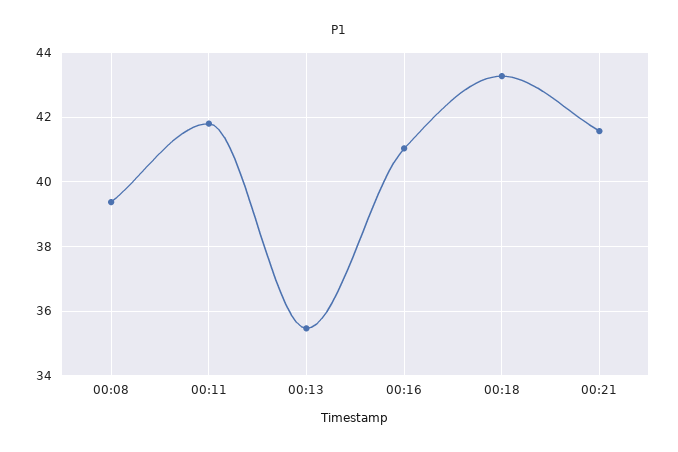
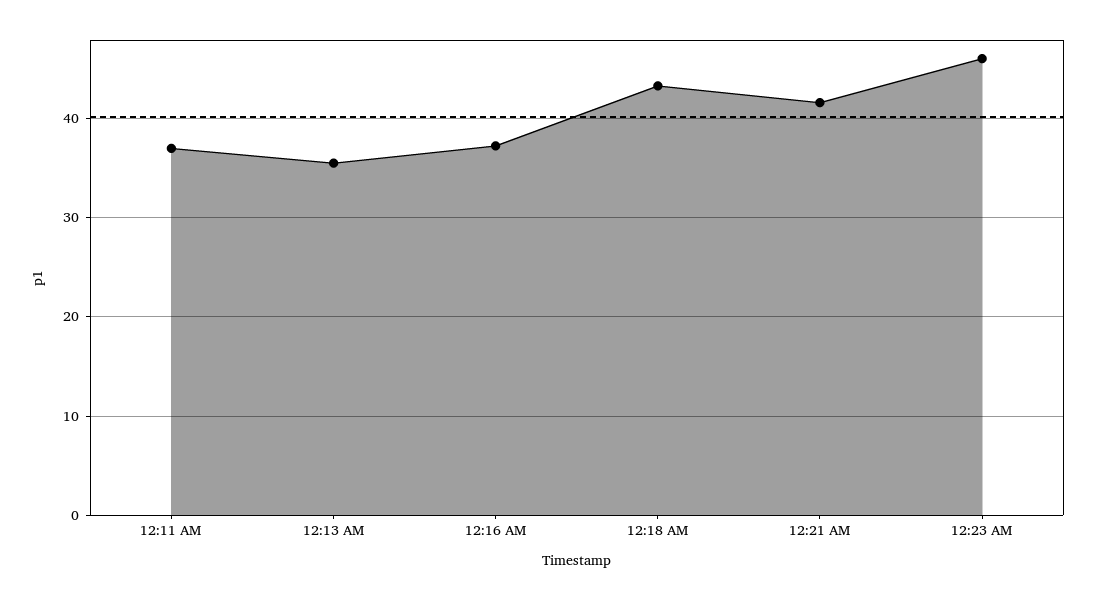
00:08: 39.4 -> none
00:11: 41.8 -> 37
00:16: 41 -> 37
12:23 AM: none -> 46

